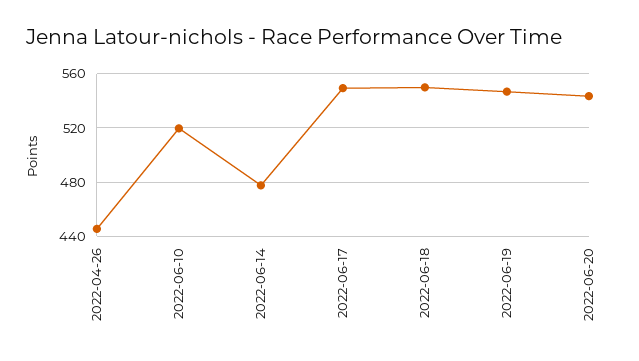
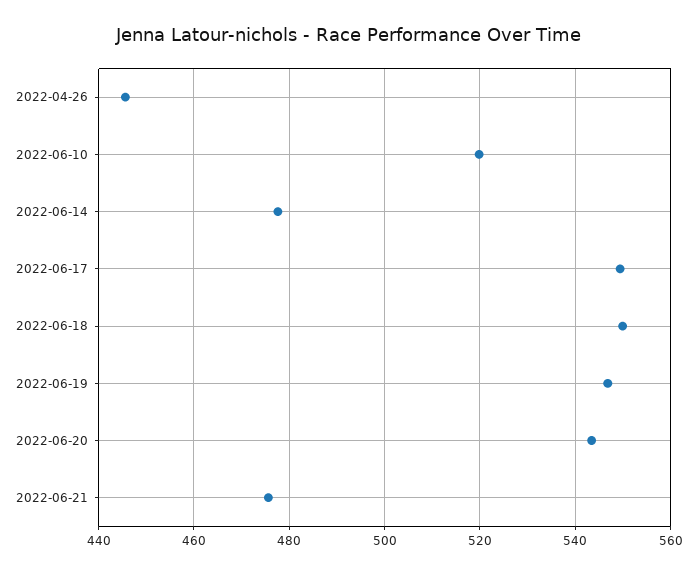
2022-06-21: none -> 476

